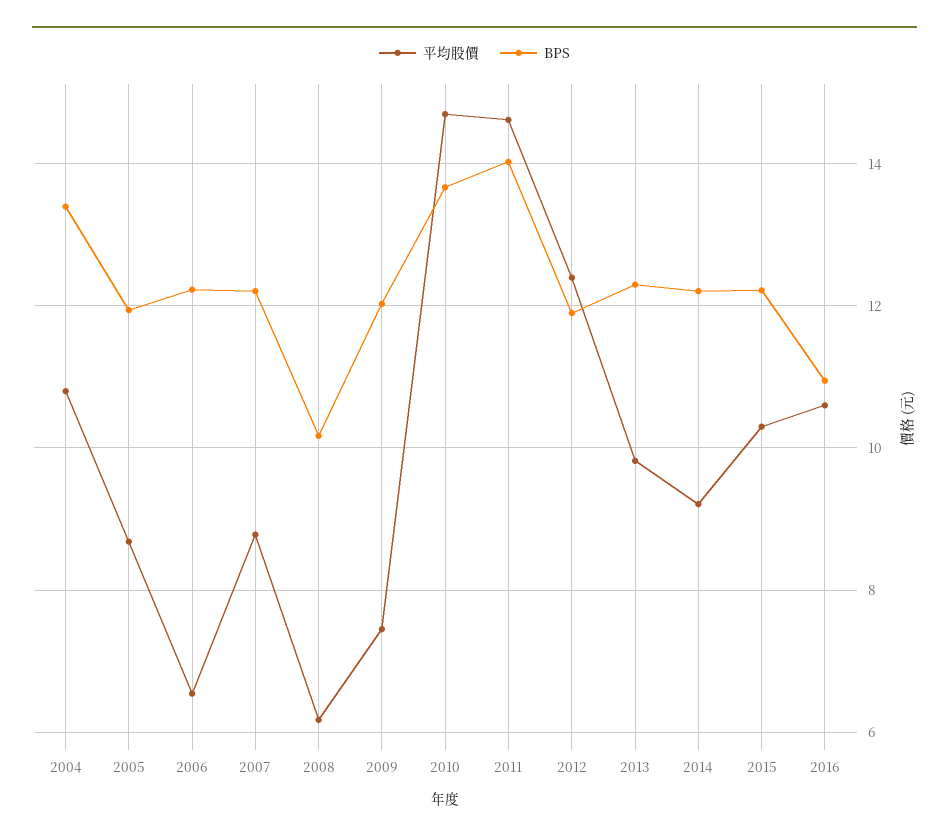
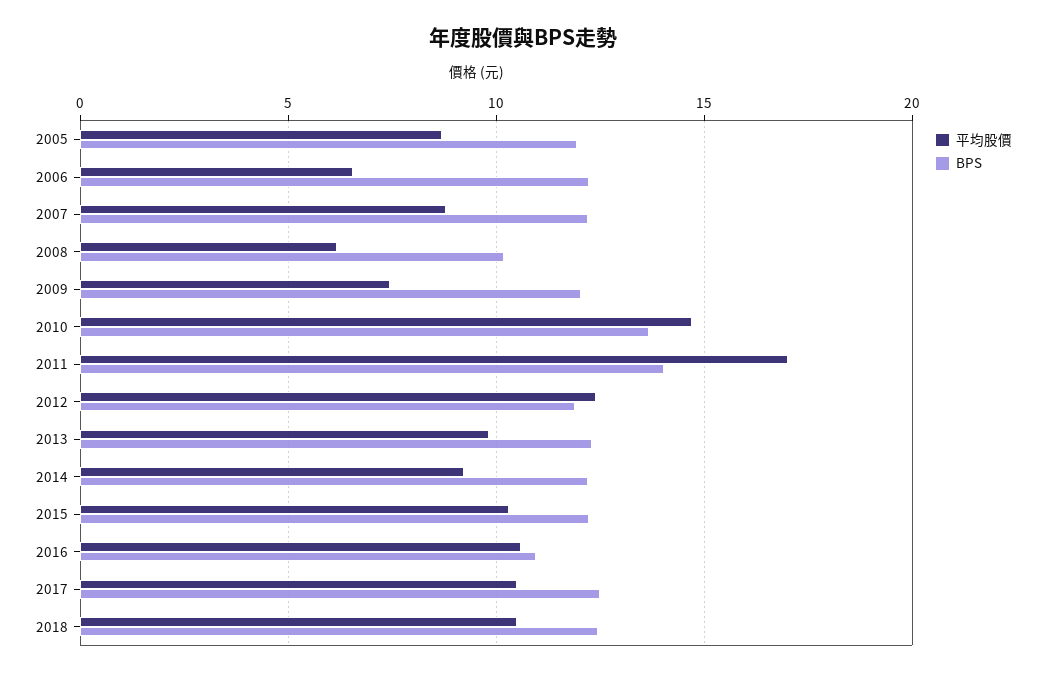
平均股價, 2004: 10.8 -> none
BPS, 2004: 13.4 -> none
平均股價, 2011: 14.6 -> 17
平均股價, 2017: none -> 10.5
BPS, 2017: none -> 12.5
平均股價, 2018: none -> 10.5
BPS, 2018: none -> 12.5

